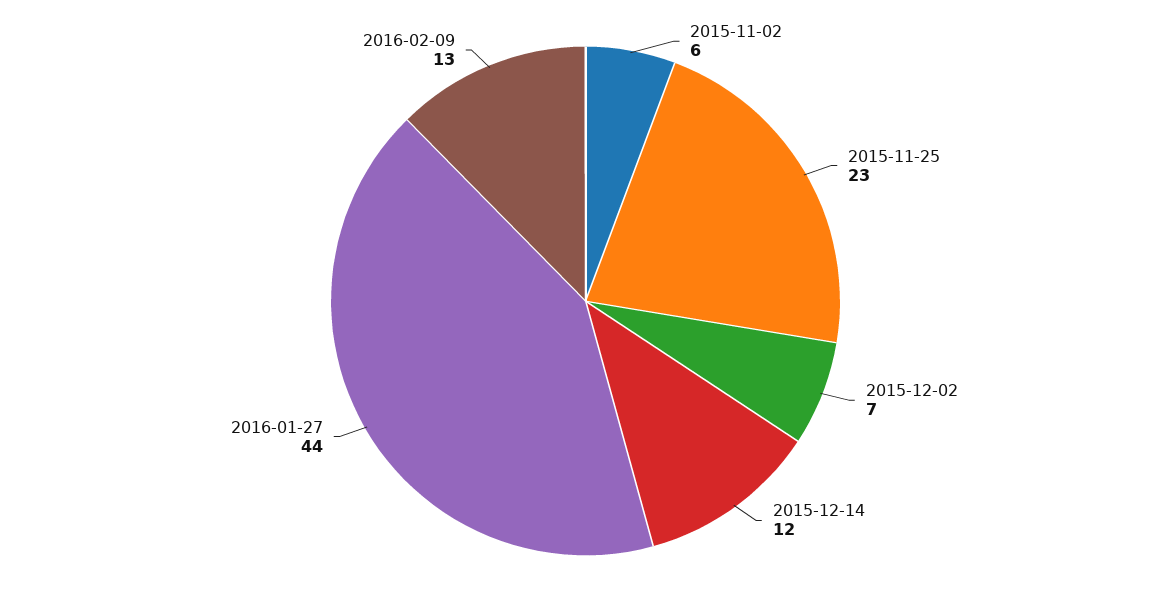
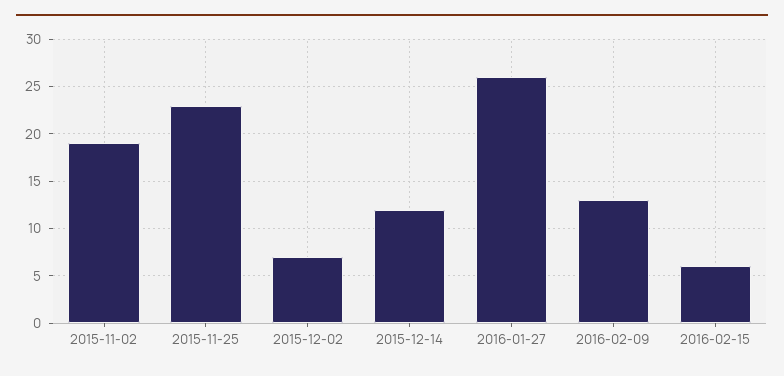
2015-11-02: 6 -> 19
2016-01-27: 44 -> 26
2016-02-15: none -> 6

